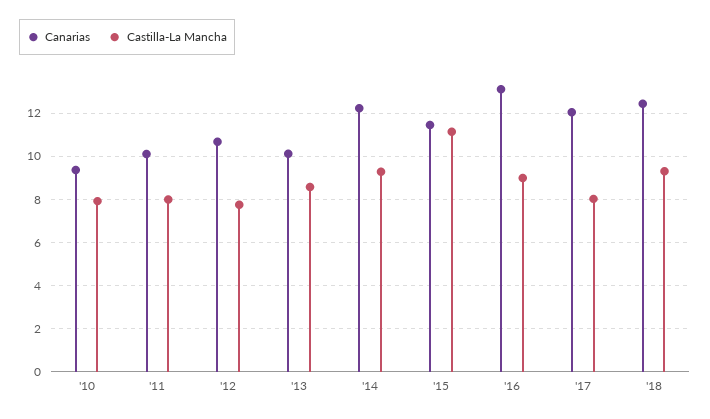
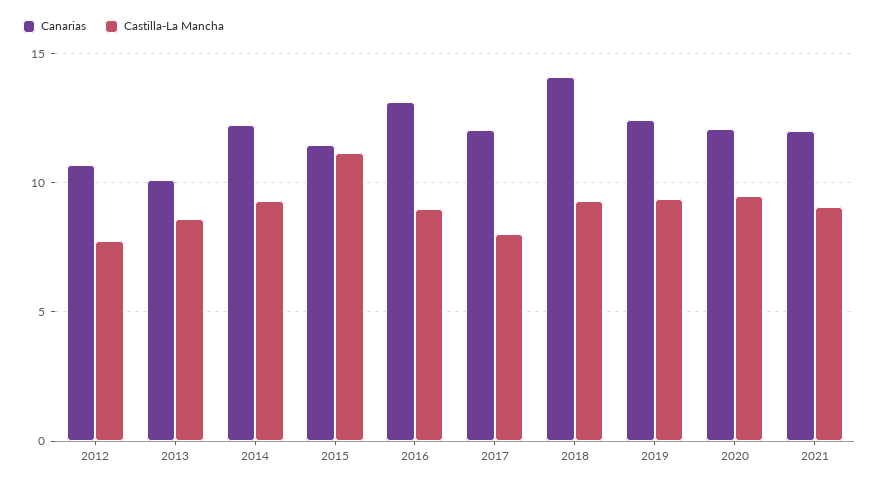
Canarias, '10: 9.5 -> none
Castilla-La Mancha, '10: 8 -> none
Canarias, '11: 10 -> none
Castilla-La Mancha, '11: 8 -> none
Canarias, '18: 12.5 -> 14
Canarias, 2019: none -> 12.5
Castilla-La Mancha, 2019: none -> 9.5
Canarias, 2020: none -> 12
Castilla-La Mancha, 2020: none -> 9.5
Canarias, 2021: none -> 12
Castilla-La Mancha, 2021: none -> 9

